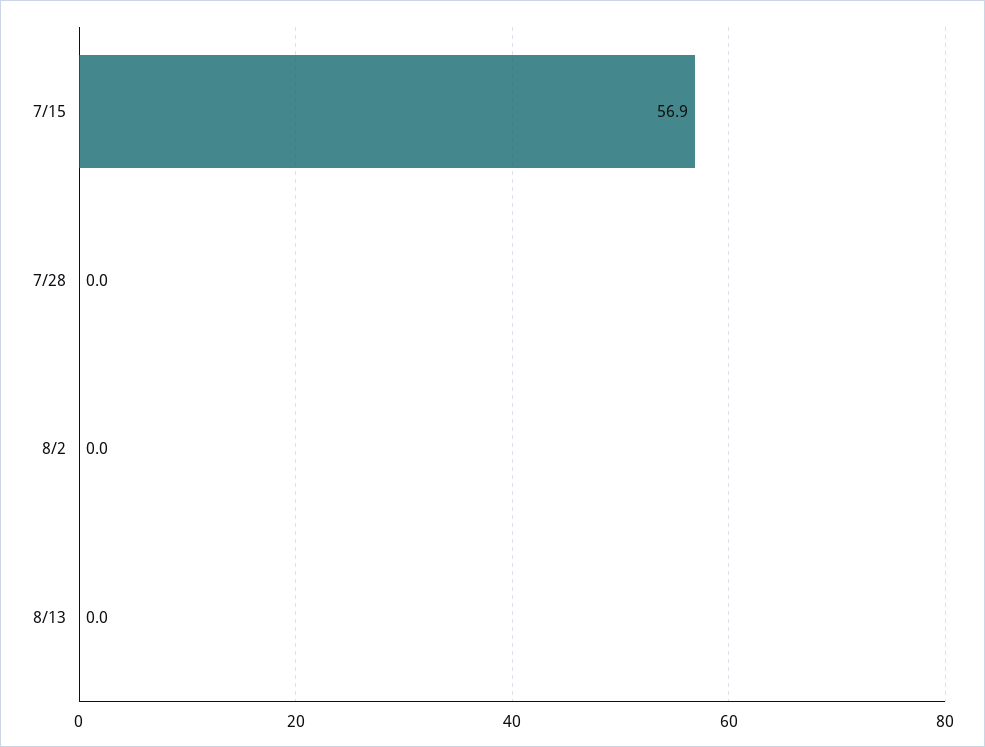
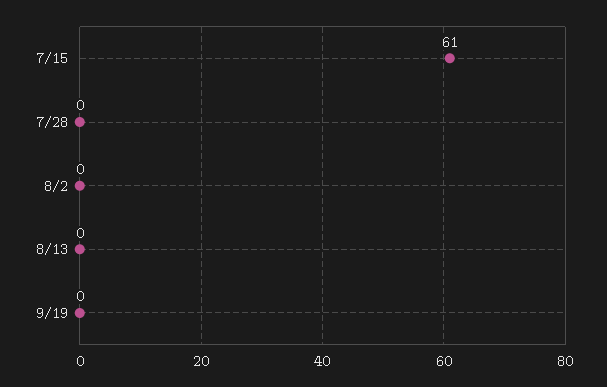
7/15: 56.9 -> 61
9/19: none -> 0

